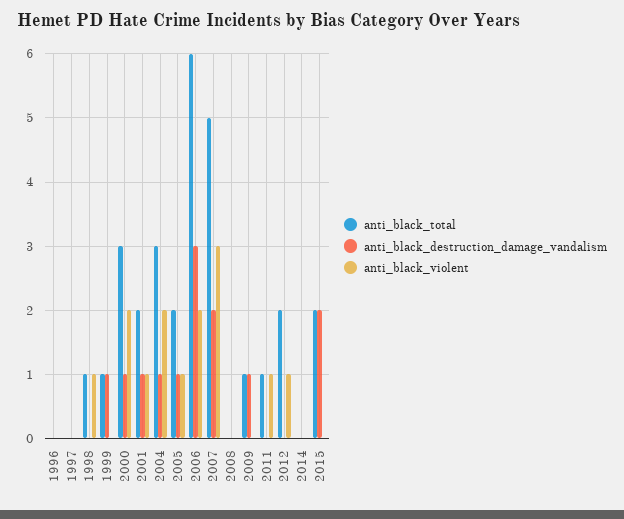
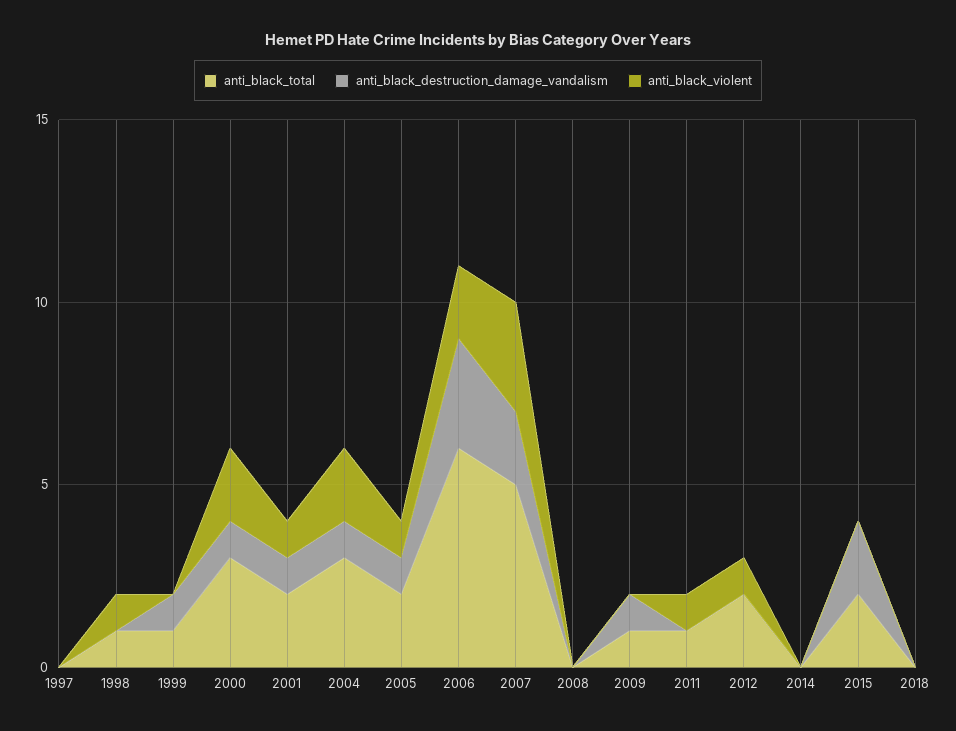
anti_black_total, 1996: 0 -> none
anti_black_destruction_damage_vandalism, 1996: 0 -> none
anti_black_violent, 1996: 0 -> none
anti_black_total, 2018: none -> 0
anti_black_destruction_damage_vandalism, 2018: none -> 0
anti_black_violent, 2018: none -> 0

